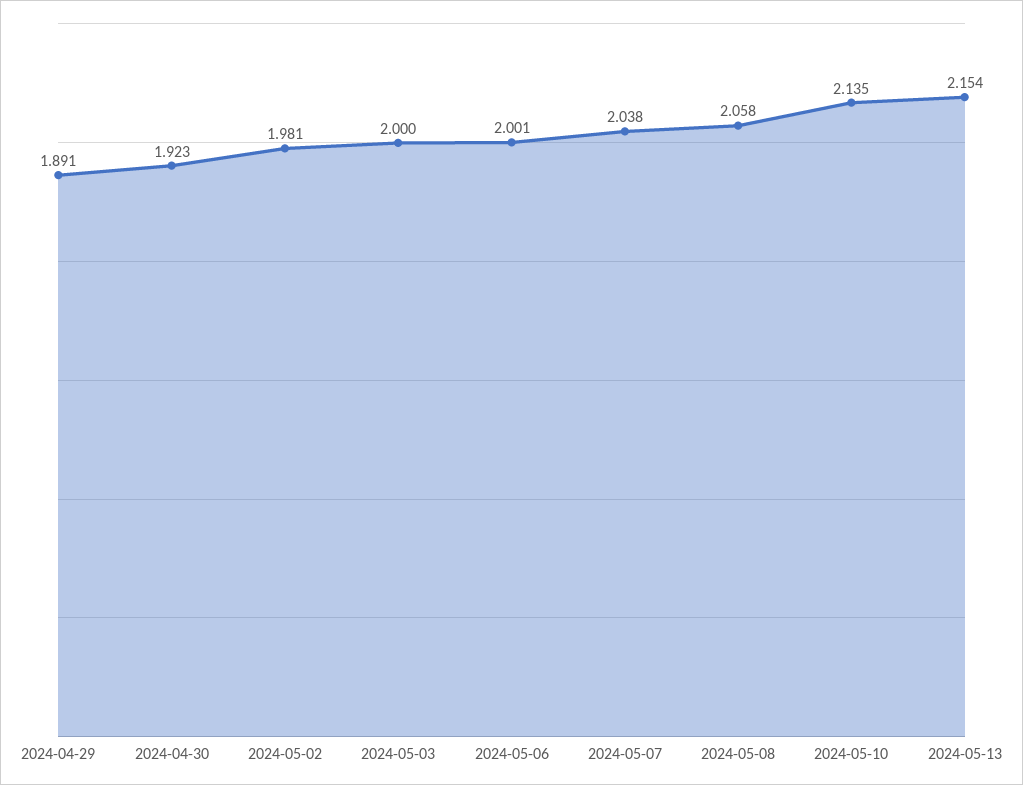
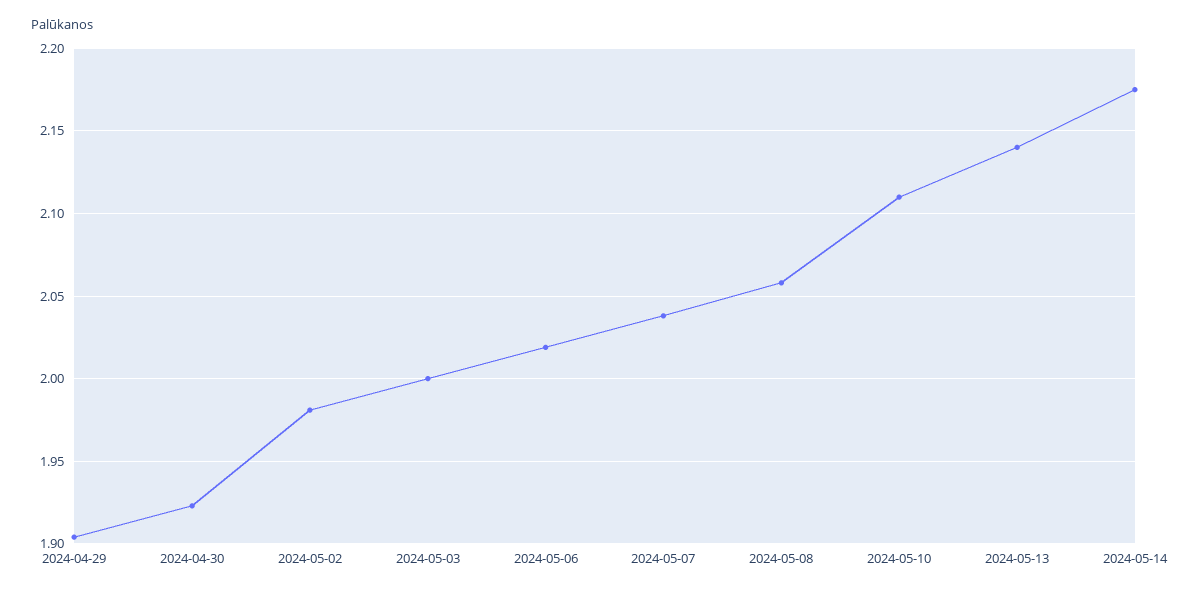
2024-04-29: 1.891 -> 1.905
2024-05-06: 2.001 -> 2.02
2024-05-10: 2.135 -> 2.11
2024-05-13: 2.154 -> 2.14
2024-05-14: none -> 2.175

